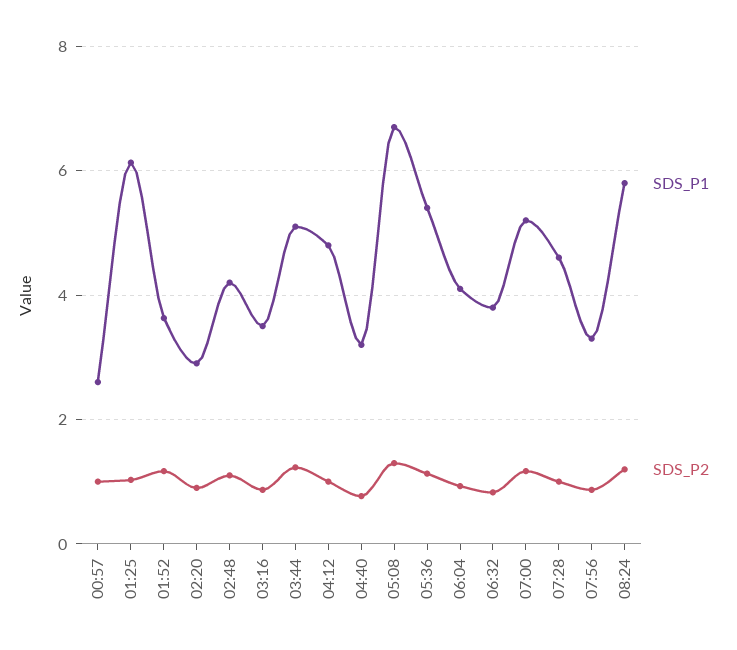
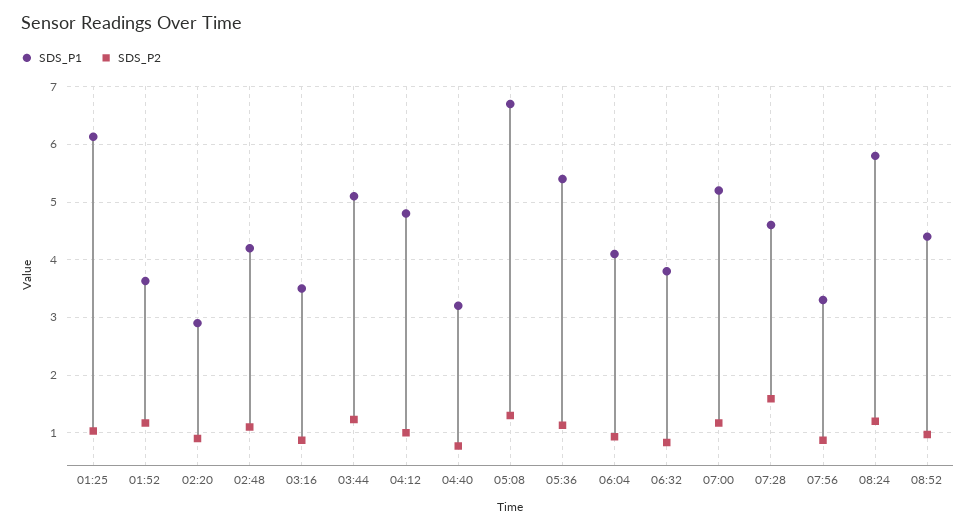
SDS_P1, 00:57: 2.6 -> none
SDS_P2, 00:57: 1 -> none
SDS_P2, 07:28: 1 -> 1.6
SDS_P1, 08:52: none -> 4.4
SDS_P2, 08:52: none -> 1

